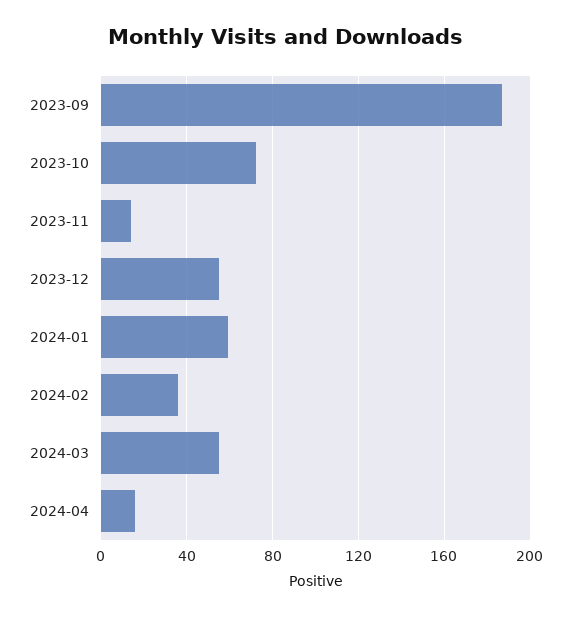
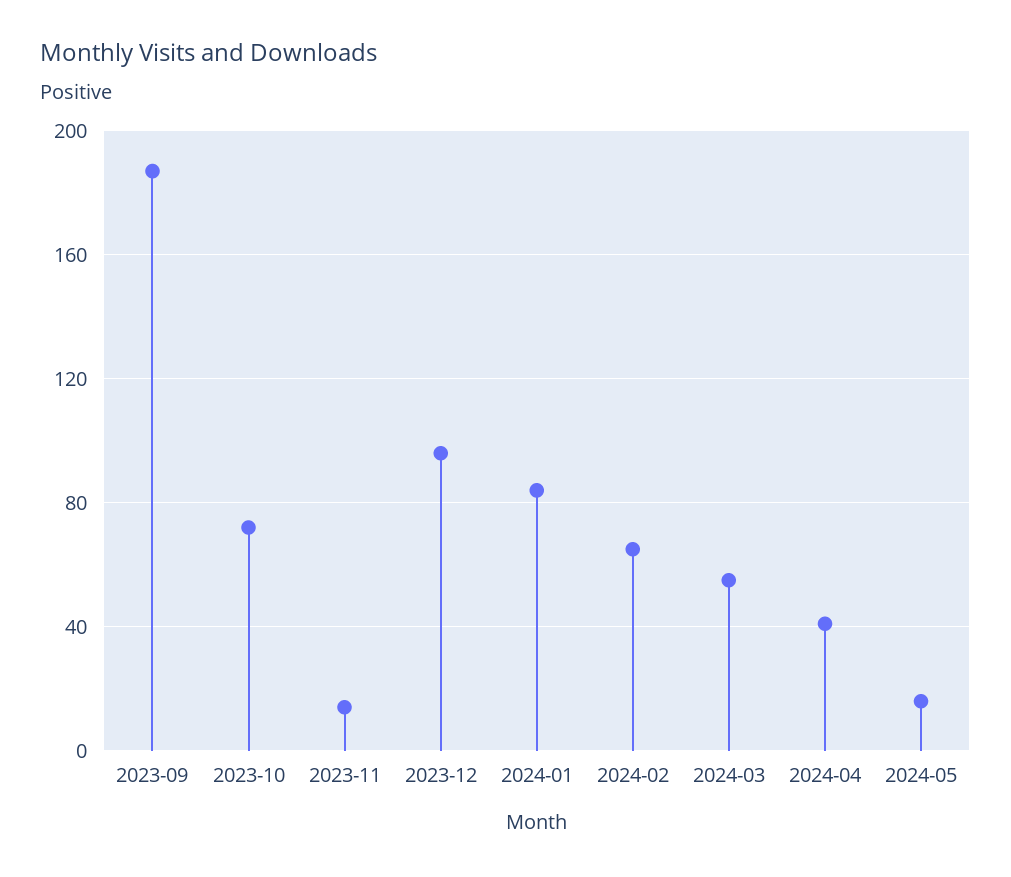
2023-12: 55 -> 95
2024-01: 60 -> 85
2024-02: 35 -> 65
2024-04: 15 -> 40
2024-05: none -> 15

